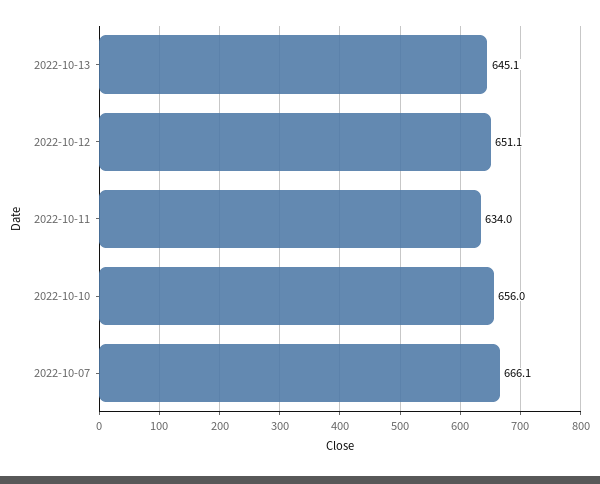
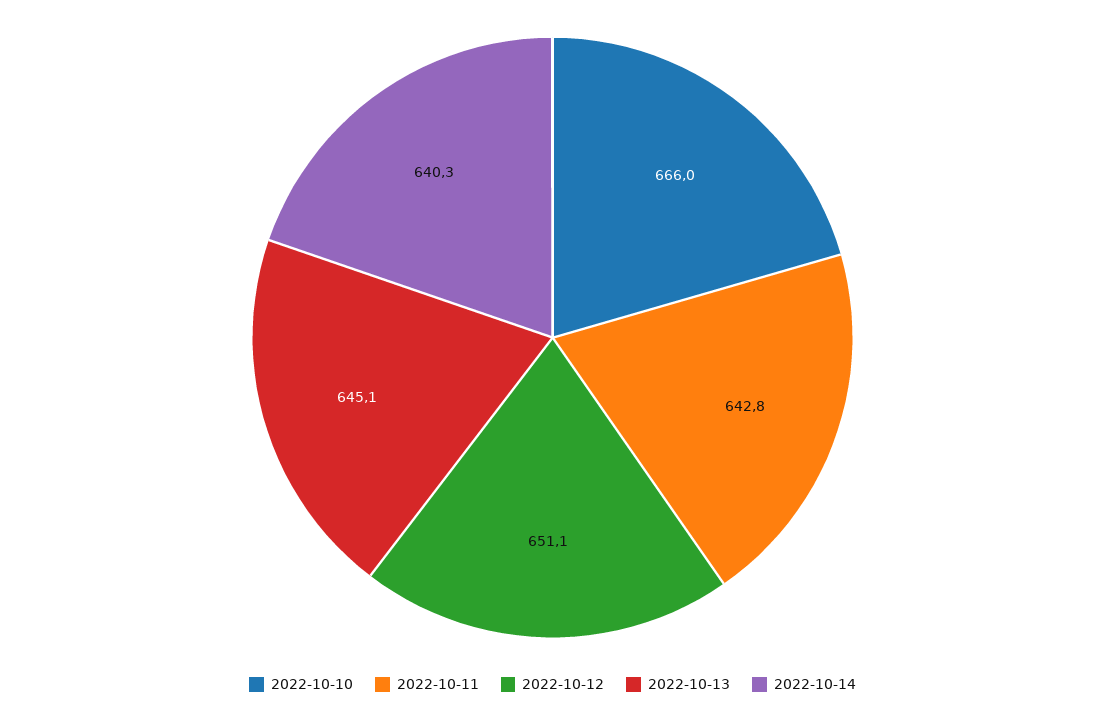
2022-10-11: 634 -> 642.8
2022-10-10: 656 -> 666
2022-10-07: 666.1 -> none
2022-10-14: none -> 640.3

